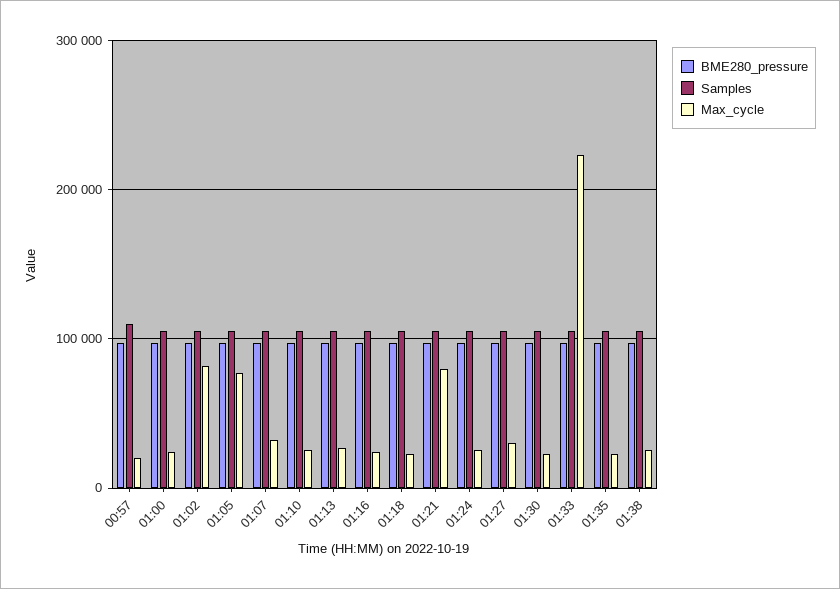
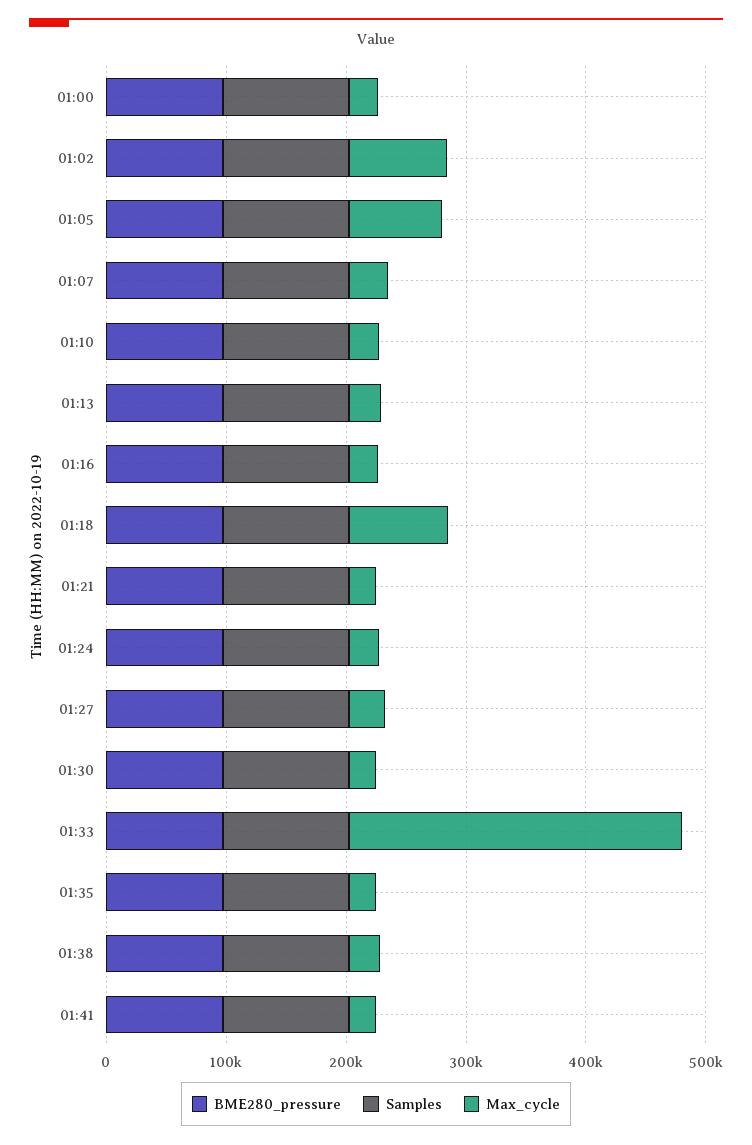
BME280_pressure, 00:57: 100000 -> none
Samples, 00:57: 110000 -> none
Max_cycle, 00:57: 20000 -> none
Max_cycle, 01:18: 20000 -> 80000
Max_cycle, 01:21: 80000 -> 20000
Max_cycle, 01:33: 220000 -> 280000
BME280_pressure, 01:41: none -> 100000
Samples, 01:41: none -> 100000
Max_cycle, 01:41: none -> 20000

